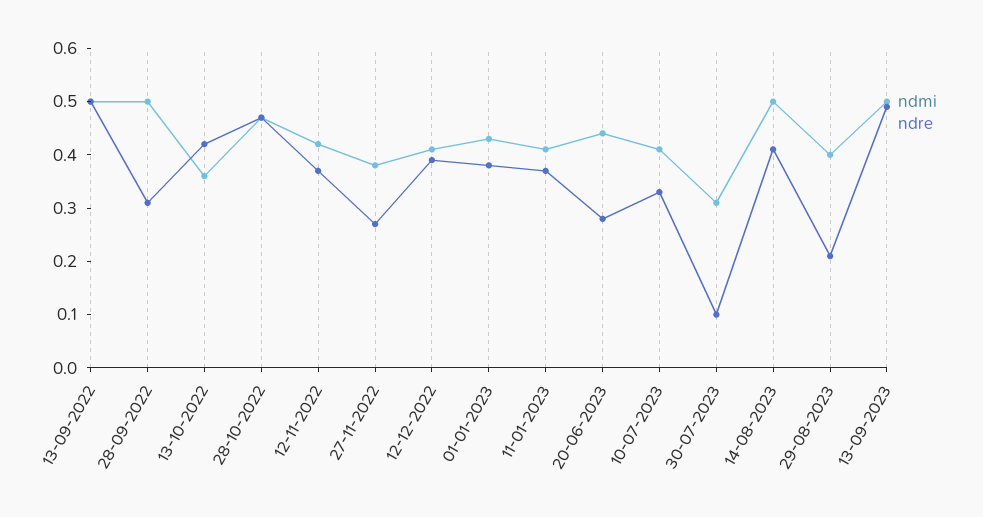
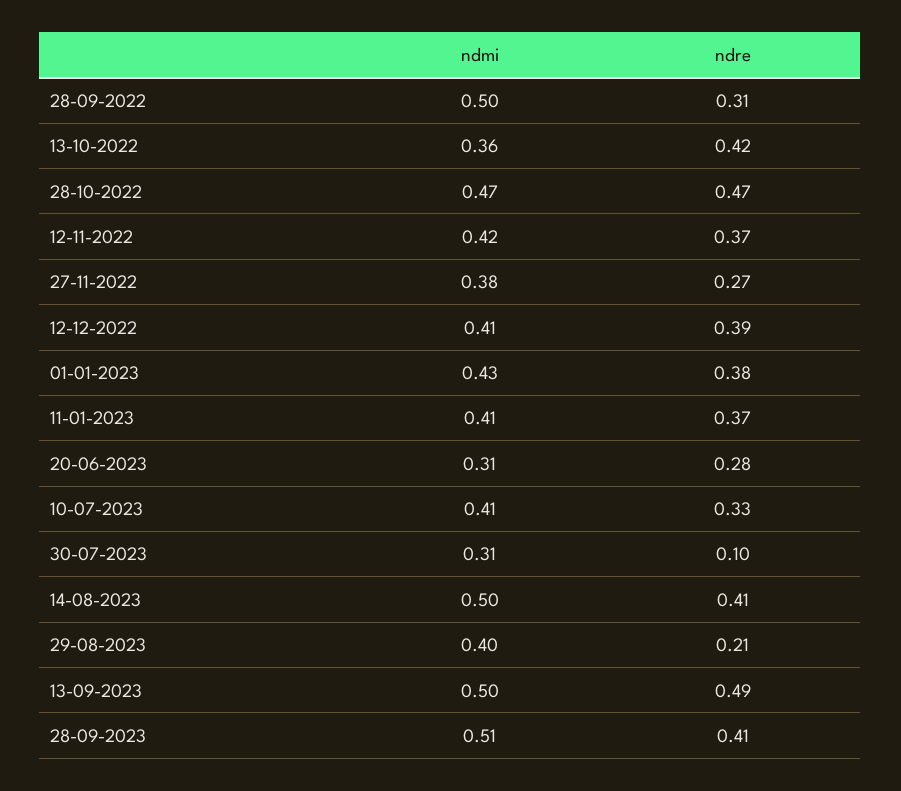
ndmi, 13-09-2022: 0.5 -> none
ndre, 13-09-2022: 0.5 -> none
ndmi, 20-06-2023: 0.45 -> 0.31
ndmi, 28-09-2023: none -> 0.51
ndre, 28-09-2023: none -> 0.41

